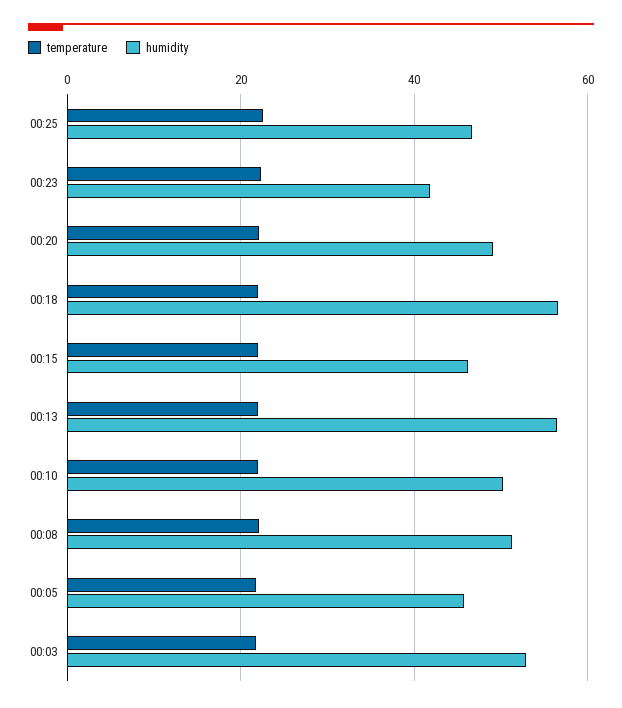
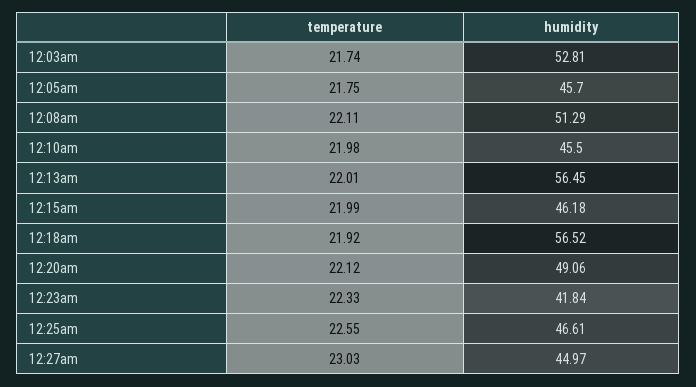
humidity, 00:10: 50 -> 45.5
temperature, 12:27am: none -> 23.03
humidity, 12:27am: none -> 44.97

